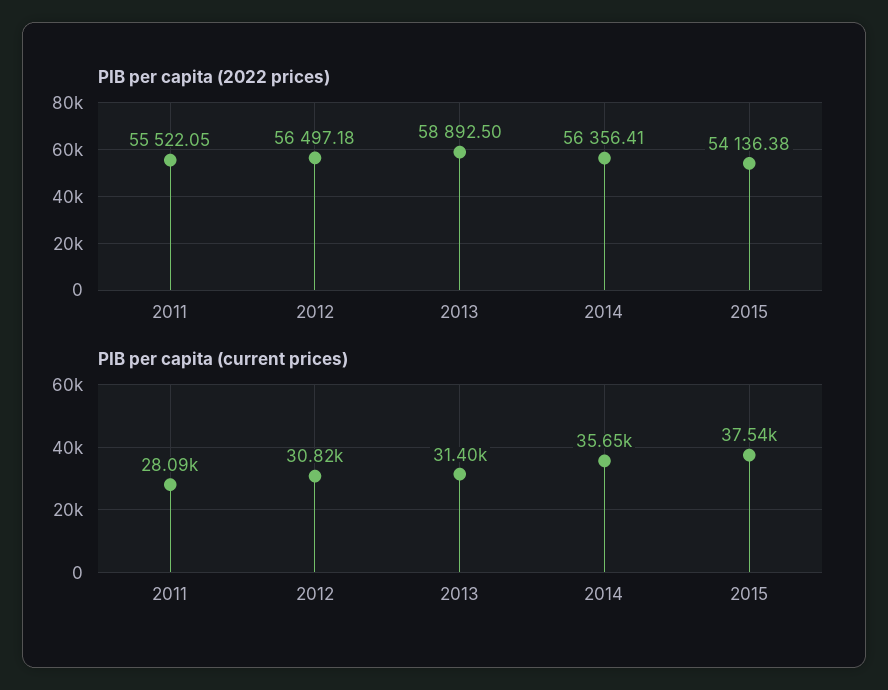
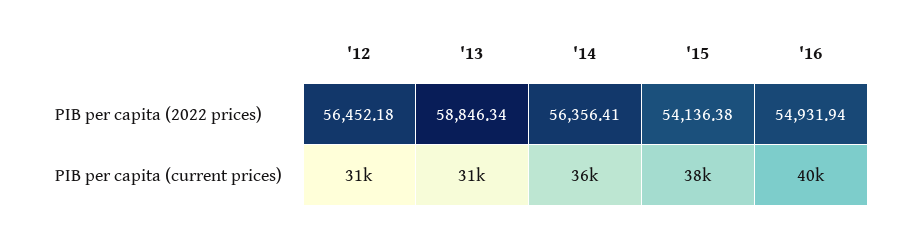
PIB per capita (2022 prices), 2011: 55522.05 -> none
PIB per capita (2022 prices), 2012: 56497.18 -> 56452.18
PIB per capita (2022 prices), 2013: 58892.5 -> 58846.34
PIB per capita (current prices), 2011: 28090 -> none
PIB per capita (2022 prices), '16: none -> 54931.94
PIB per capita (current prices), '16: none -> 40000

